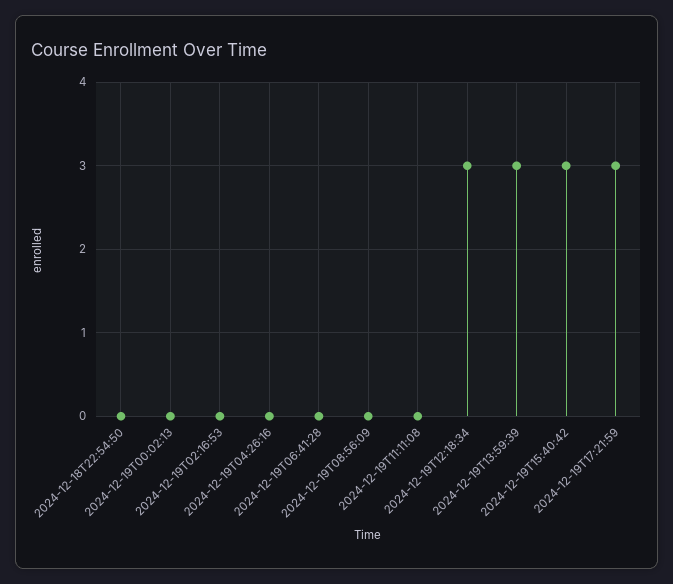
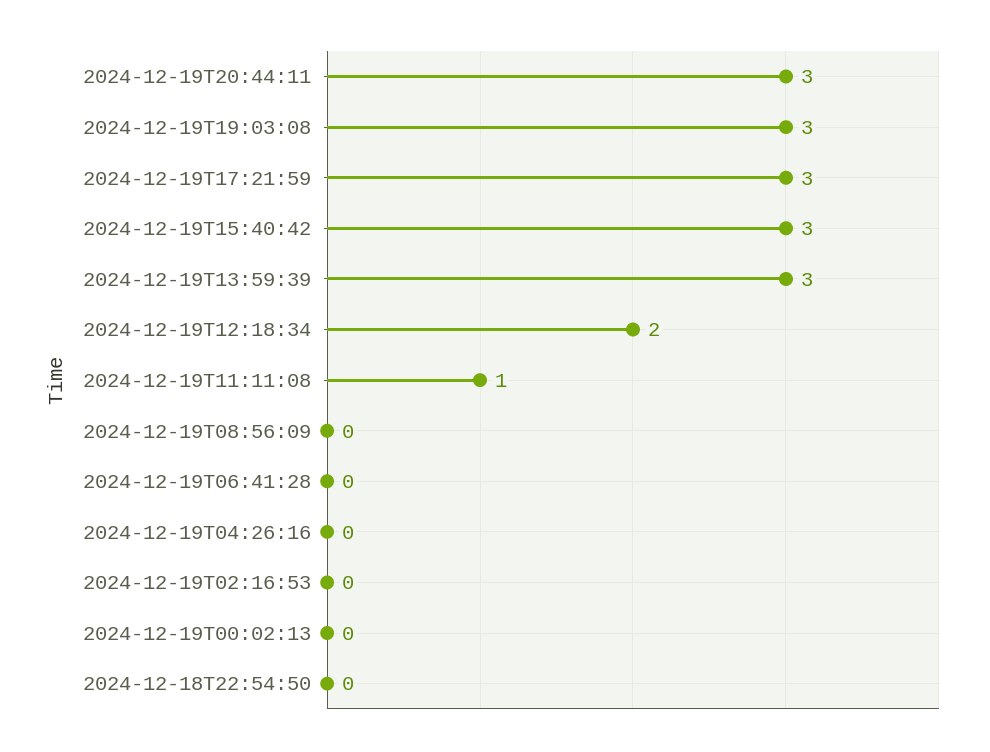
2024-12-19T11:11:08: 0 -> 1
2024-12-19T12:18:34: 3 -> 2
2024-12-19T20:44:11: none -> 3
2024-12-19T19:03:08: none -> 3

